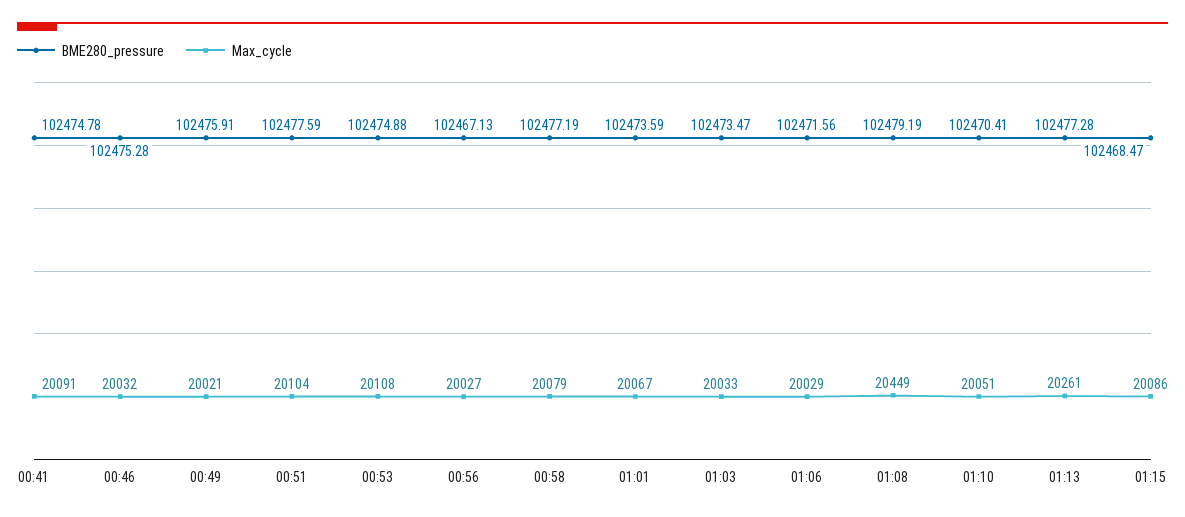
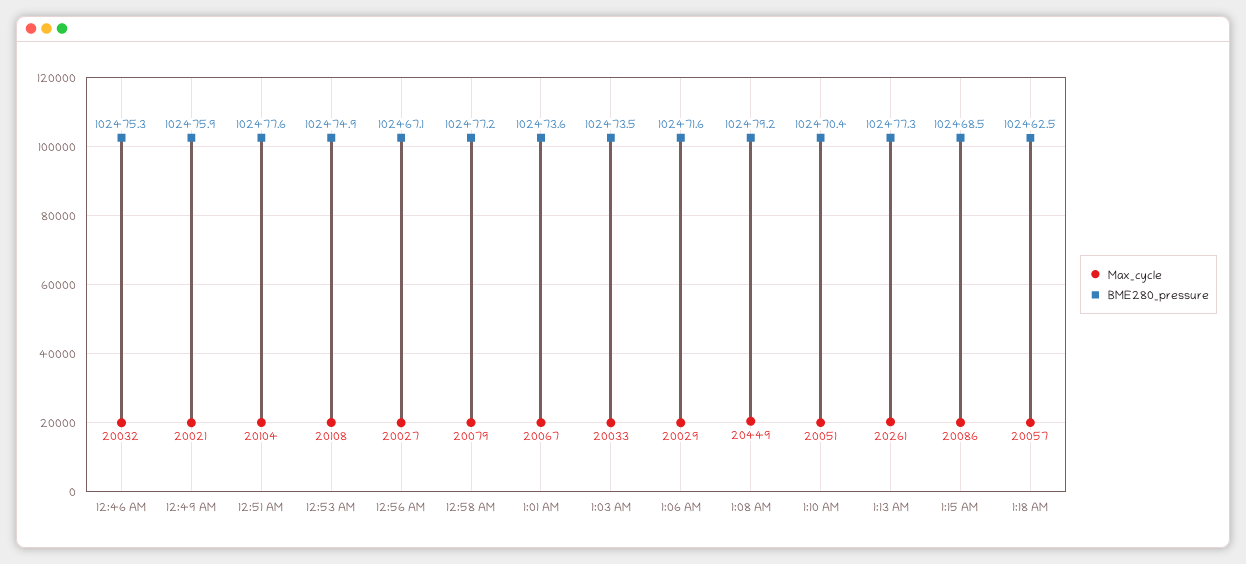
BME280_pressure, 00:41: 102474.78 -> none
Max_cycle, 00:41: 20091 -> none
Max_cycle, 1:18 AM: none -> 20057
BME280_pressure, 1:18 AM: none -> 102462.5

